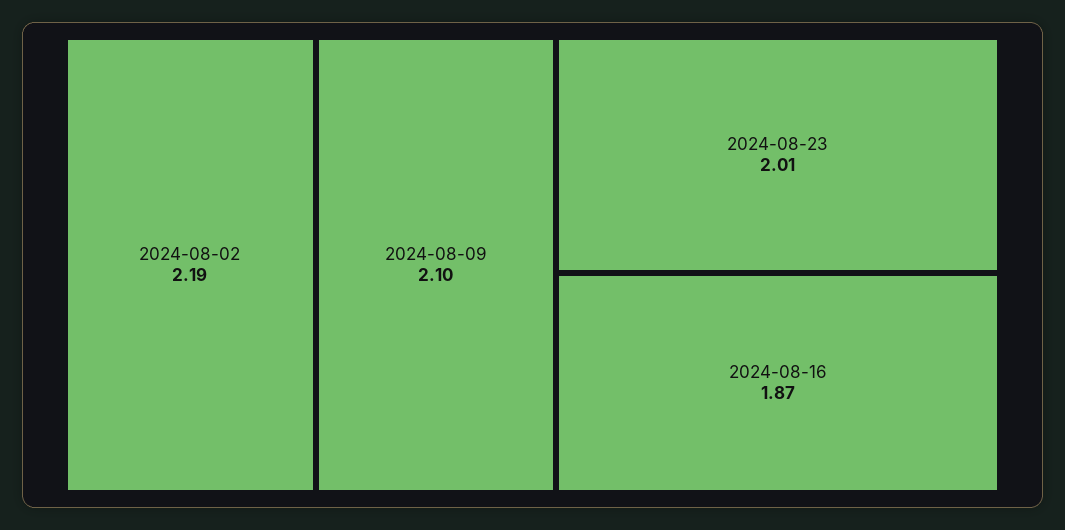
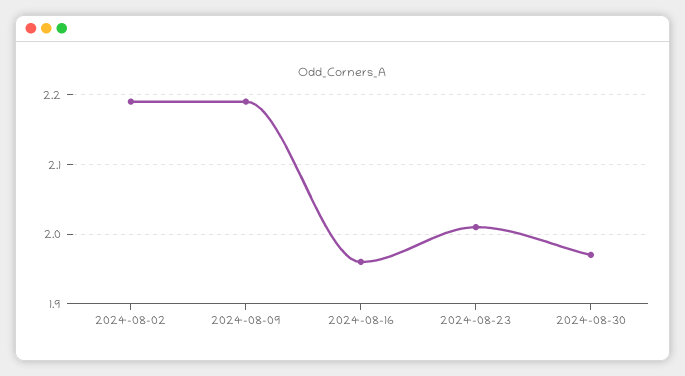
2024-08-09: 2.1 -> 2.19
2024-08-16: 1.87 -> 1.96
2024-08-30: none -> 1.97

